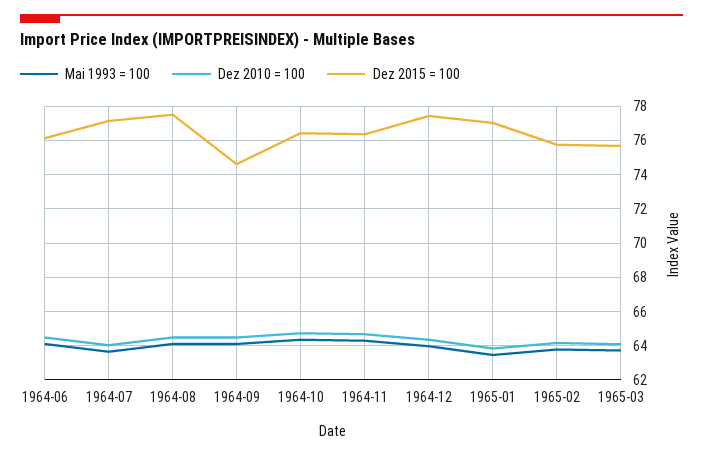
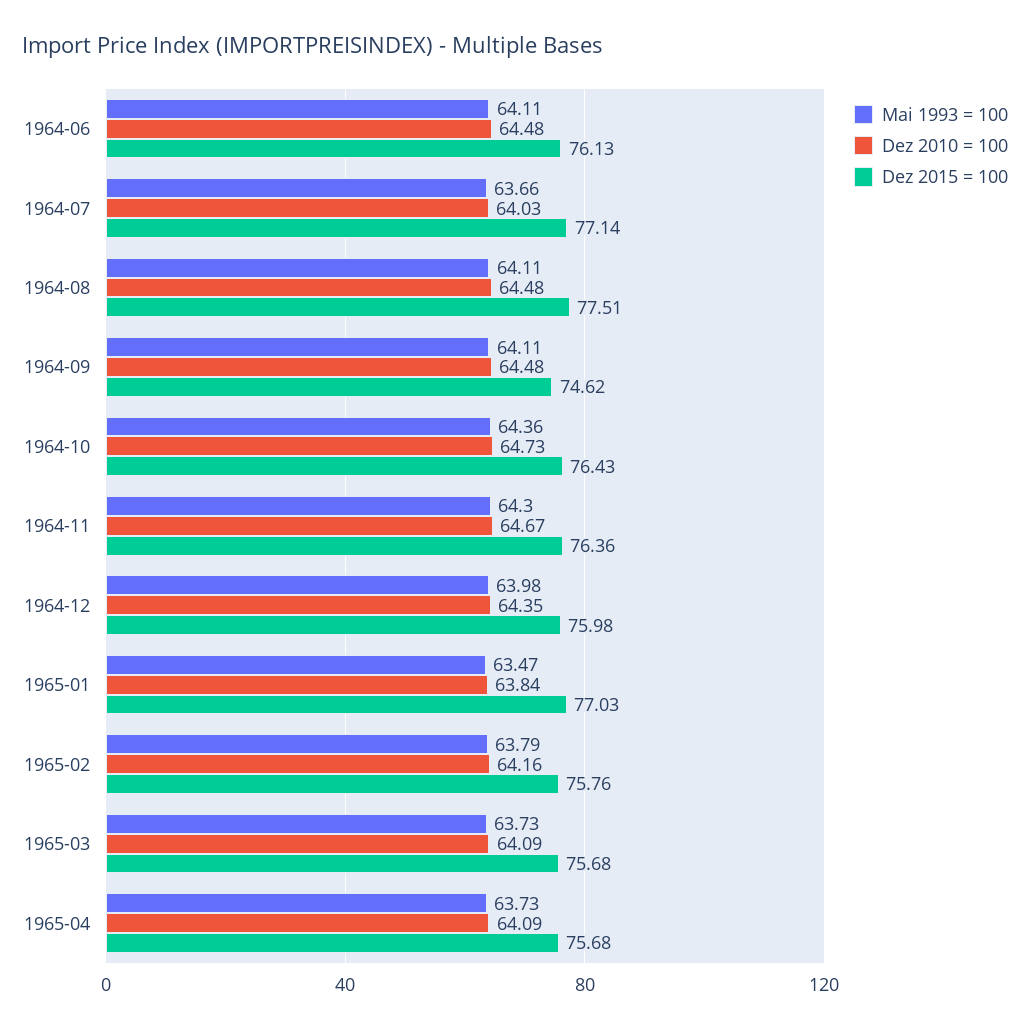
Dez 2015 = 100, 1964-12: 77.5 -> 75.98
Mai 1993 = 100, 1965-04: none -> 63.73
Dez 2010 = 100, 1965-04: none -> 64.09
Dez 2015 = 100, 1965-04: none -> 75.68

